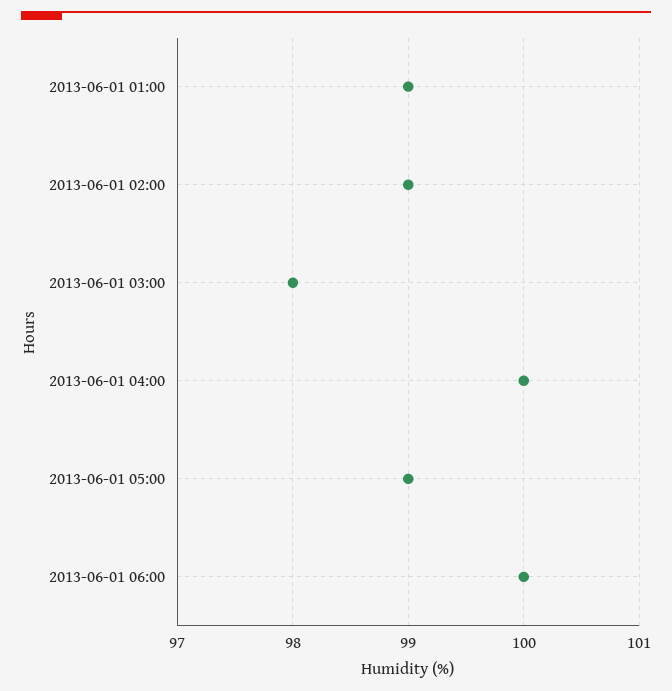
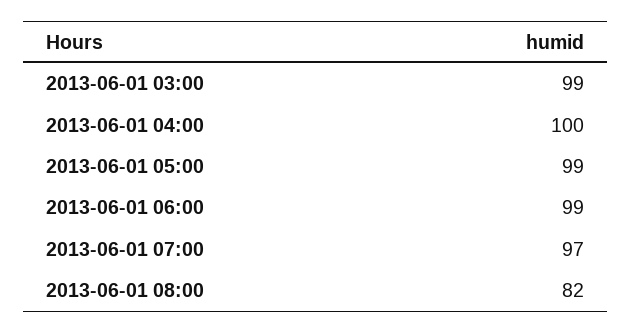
2013-06-01 01:00: 99 -> none
2013-06-01 02:00: 99 -> none
2013-06-01 03:00: 98 -> 99
2013-06-01 06:00: 100 -> 99
2013-06-01 07:00: none -> 97
2013-06-01 08:00: none -> 82

